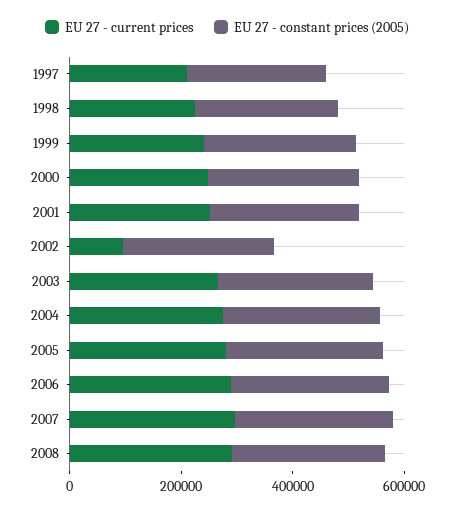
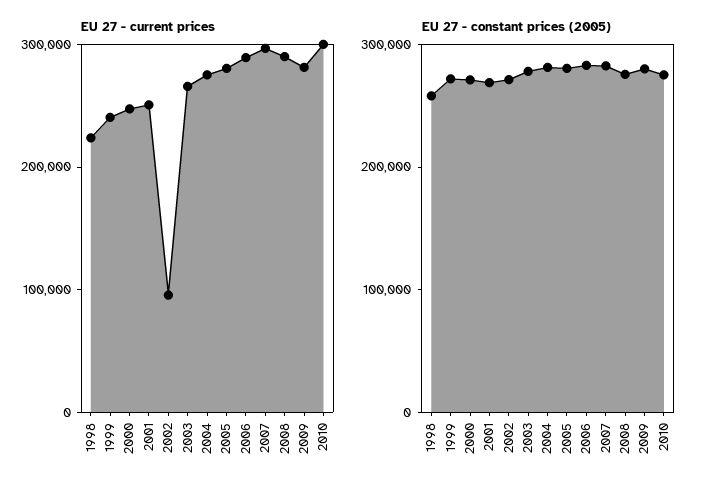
EU 27 - current prices, 1997: 200000 -> none
EU 27 - constant prices (2005), 1997: 250000 -> none
EU 27 - current prices, 2009: none -> 280000
EU 27 - current prices, 2010: none -> 300000
EU 27 - constant prices (2005), 2009: none -> 280000
EU 27 - constant prices (2005), 2010: none -> 280000

